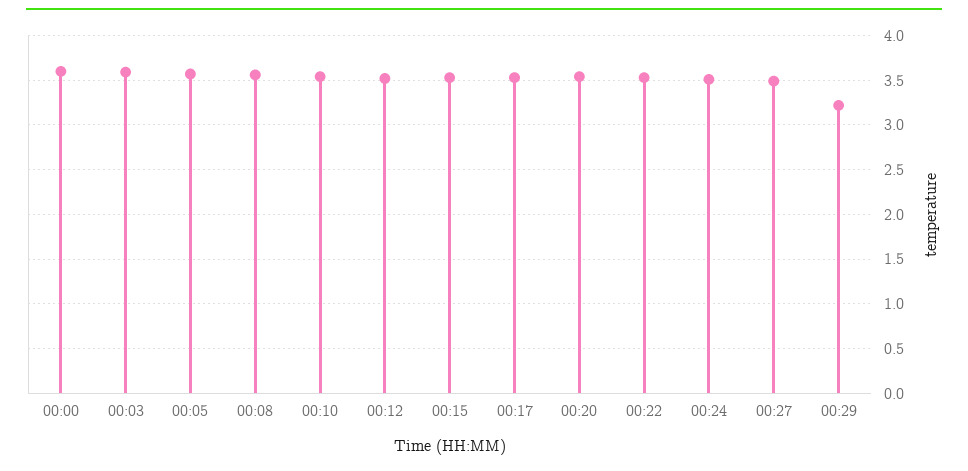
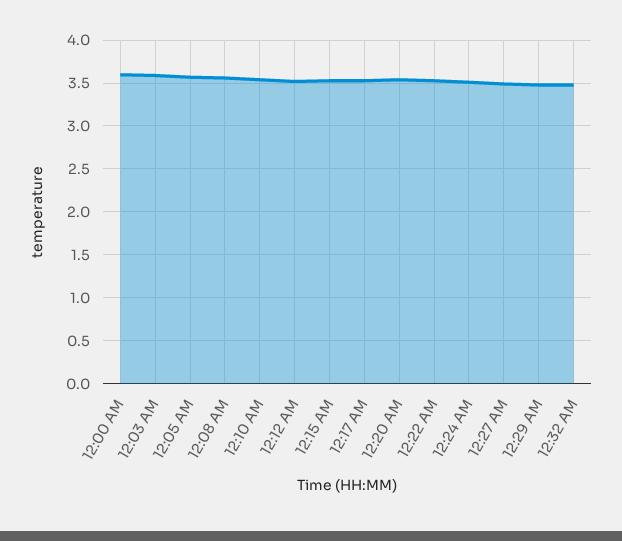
00:29: 3.2 -> 3.5
12:32 AM: none -> 3.5

